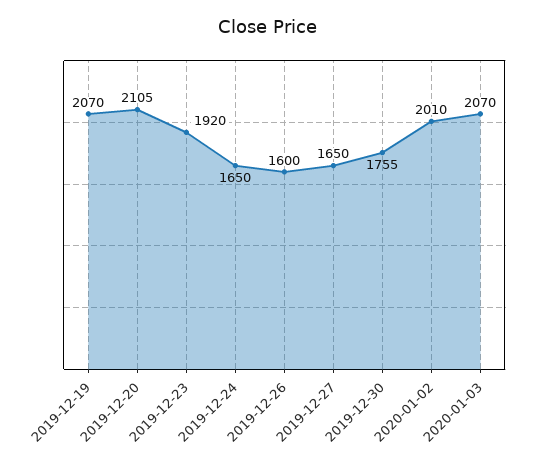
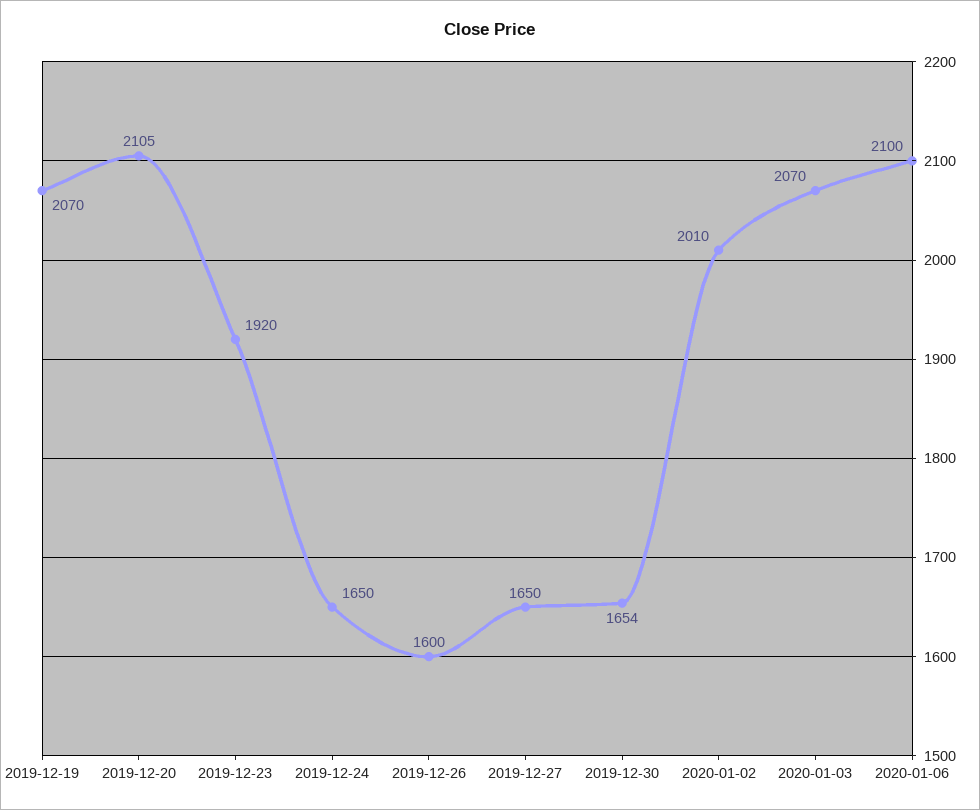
2019-12-30: 1755 -> 1654
2020-01-06: none -> 2100

